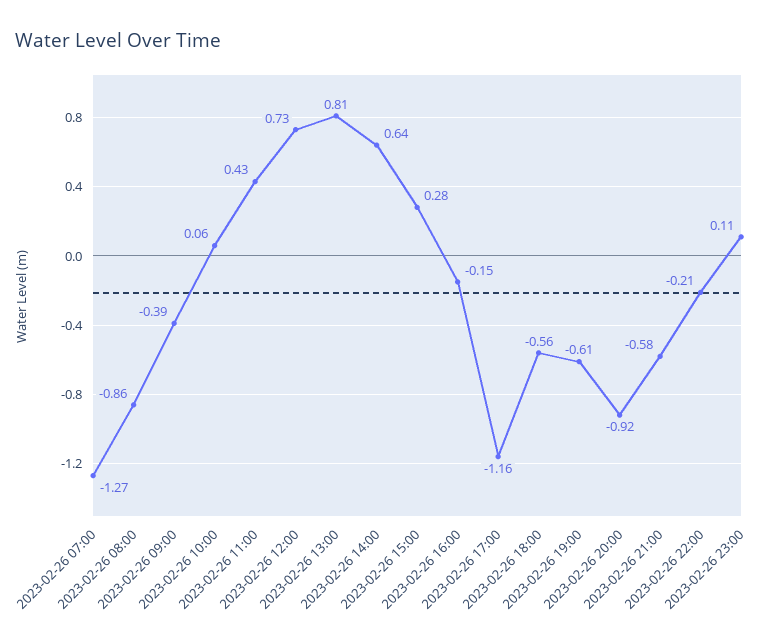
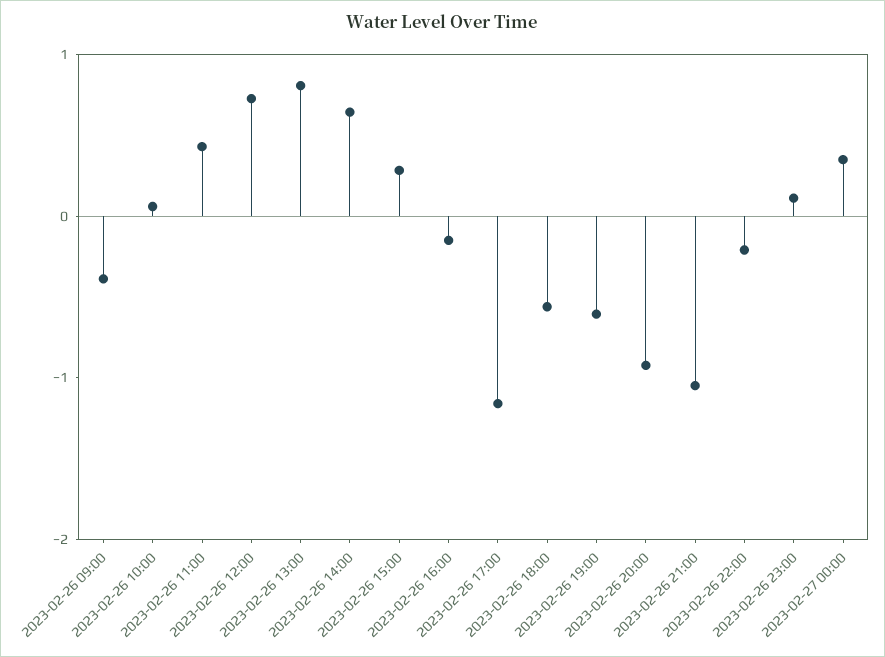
2023-02-26 07:00: -1.27 -> none
2023-02-26 08:00: -0.86 -> none
2023-02-26 21:00: -0.58 -> -1
2023-02-27 00:00: none -> 0.4

